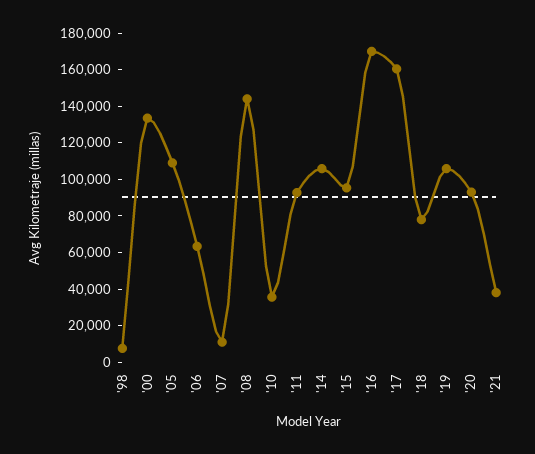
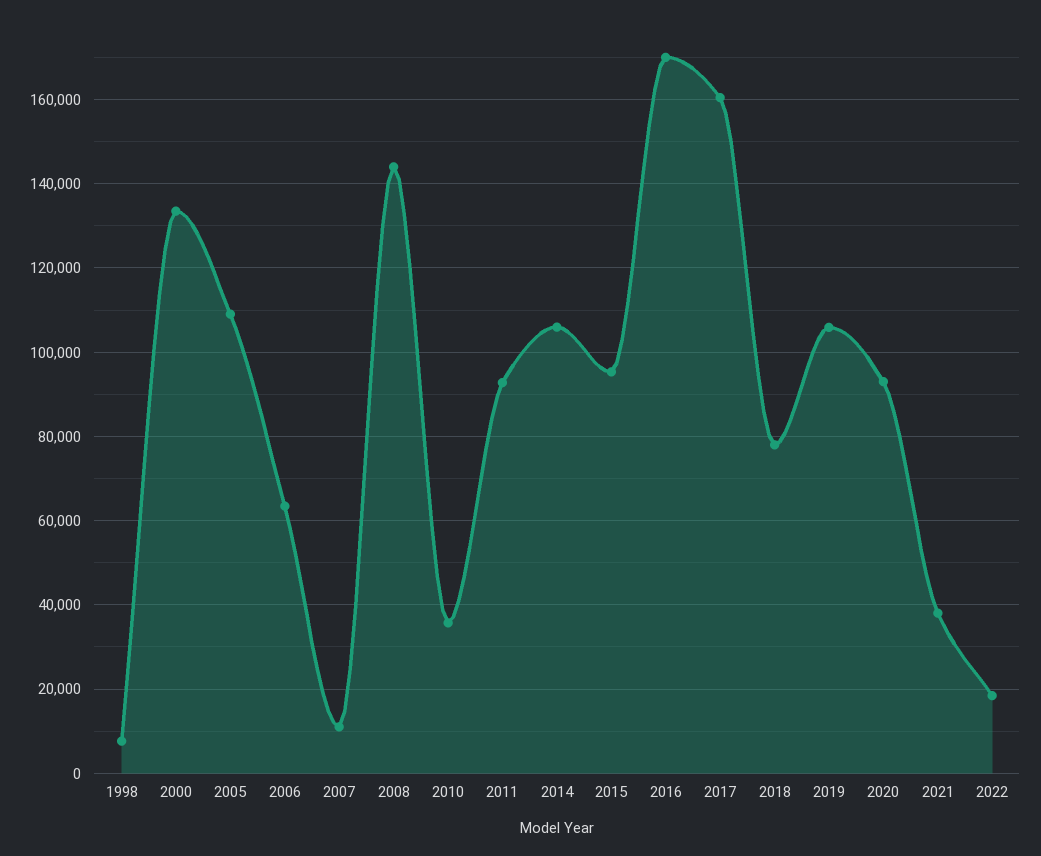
2022: none -> 18000

